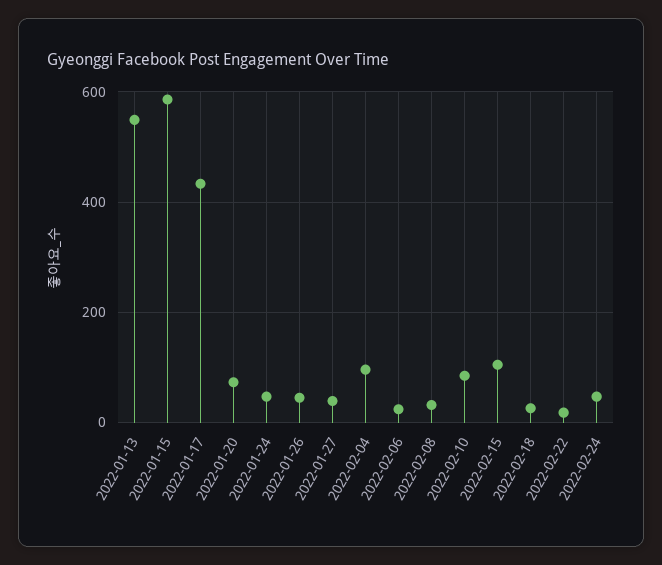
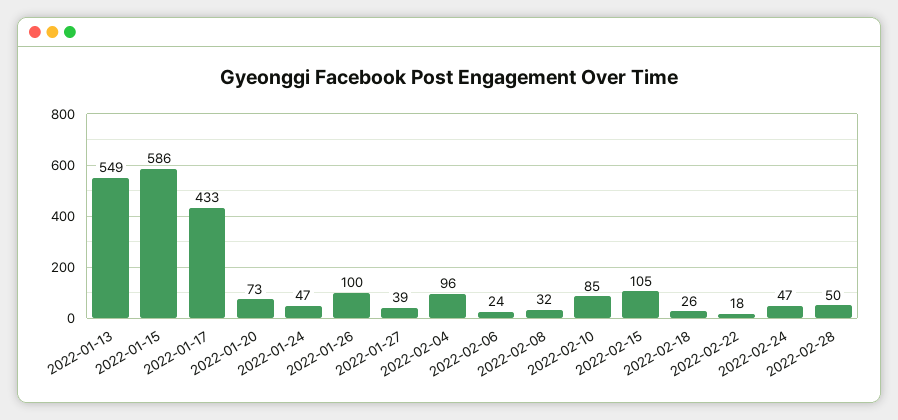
2022-01-26: 40 -> 100
2022-02-28: none -> 50

